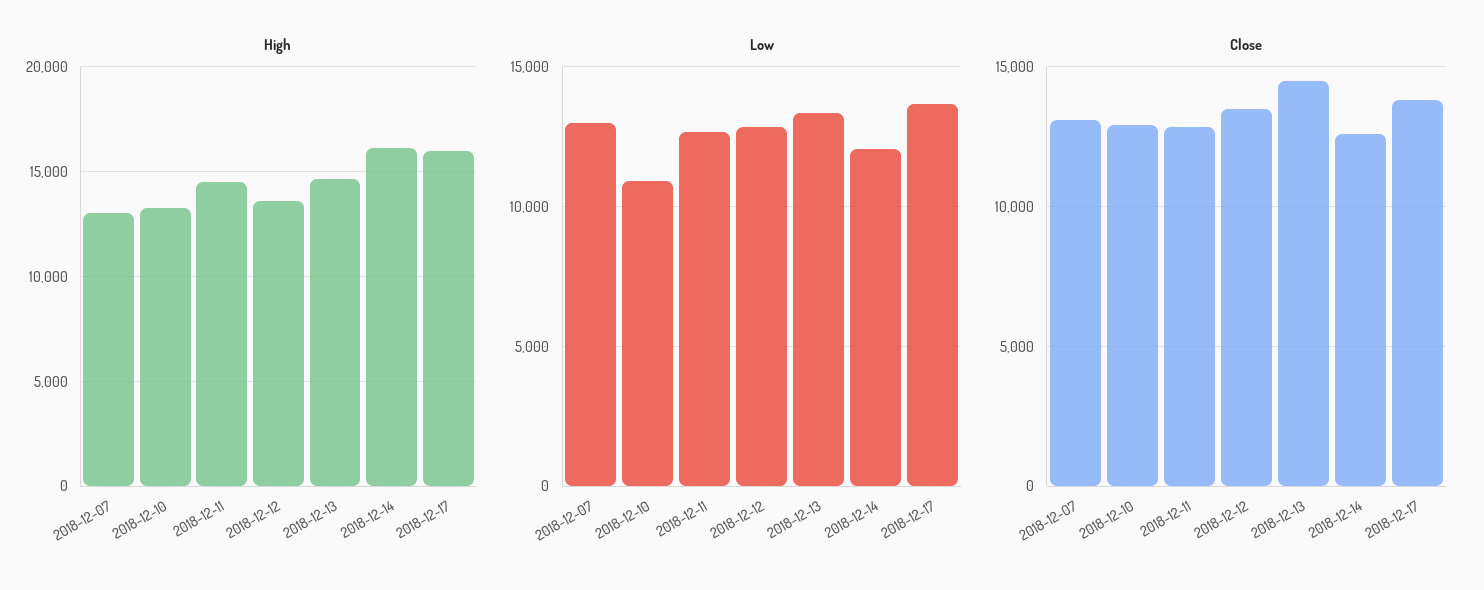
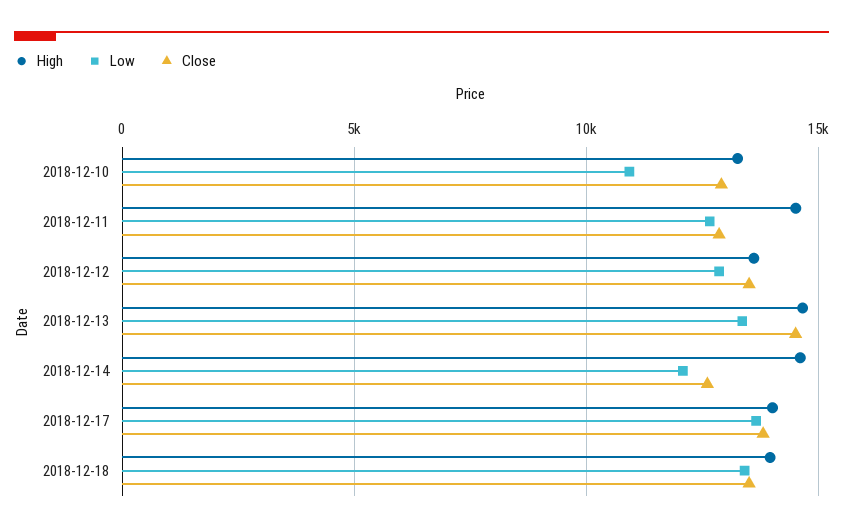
High, 2018-12-07: 13000 -> none
High, 2018-12-14: 16000 -> 14500
High, 2018-12-17: 16000 -> 14000
Low, 2018-12-07: 13000 -> none
Close, 2018-12-07: 13000 -> none
High, 2018-12-18: none -> 14000
Low, 2018-12-18: none -> 13500
Close, 2018-12-18: none -> 13500

